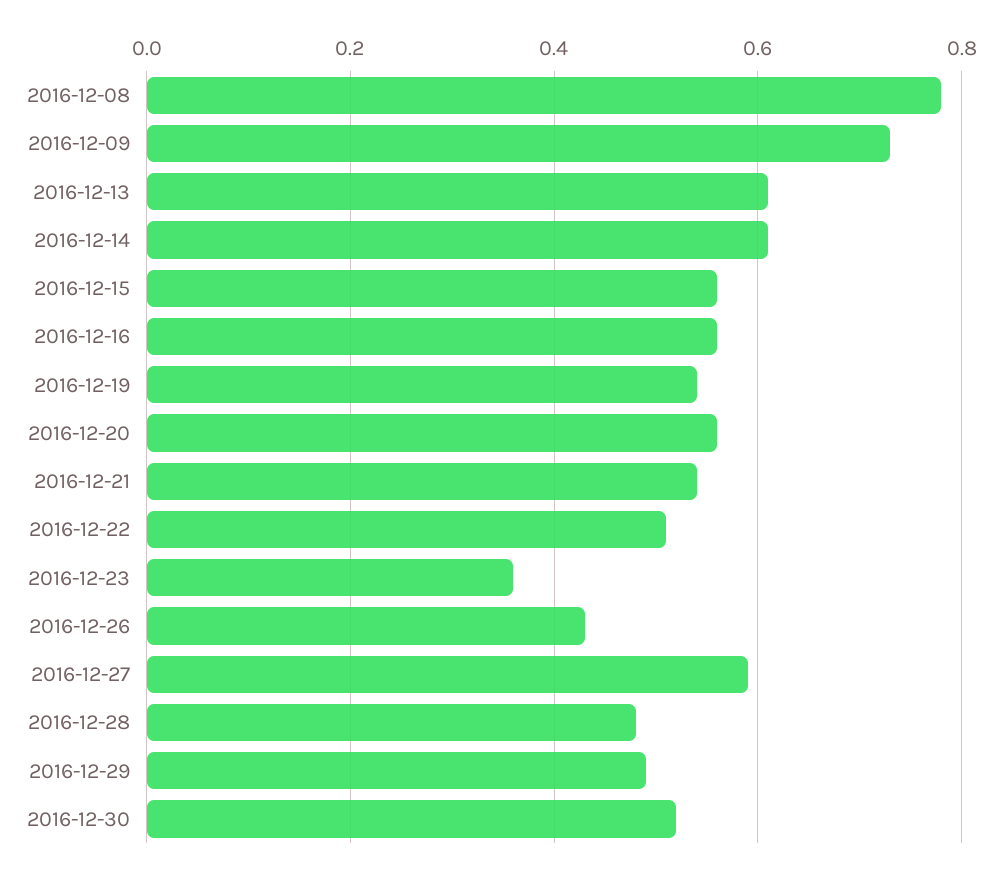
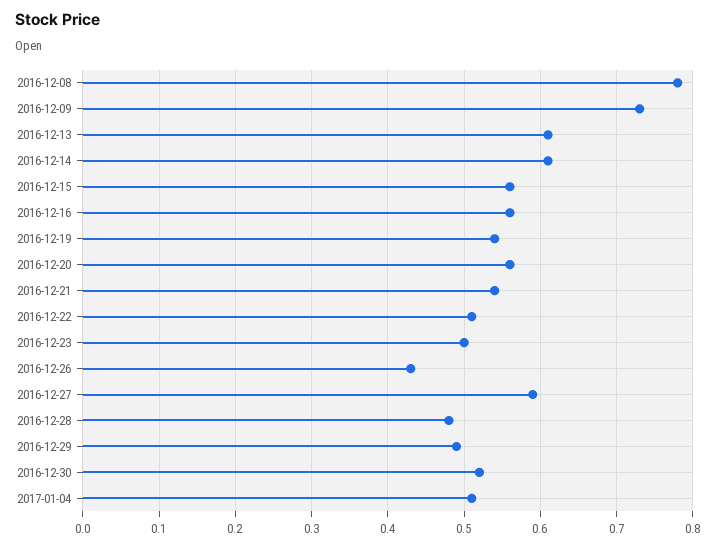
2016-12-23: 0.35 -> 0.5
2017-01-04: none -> 0.51

